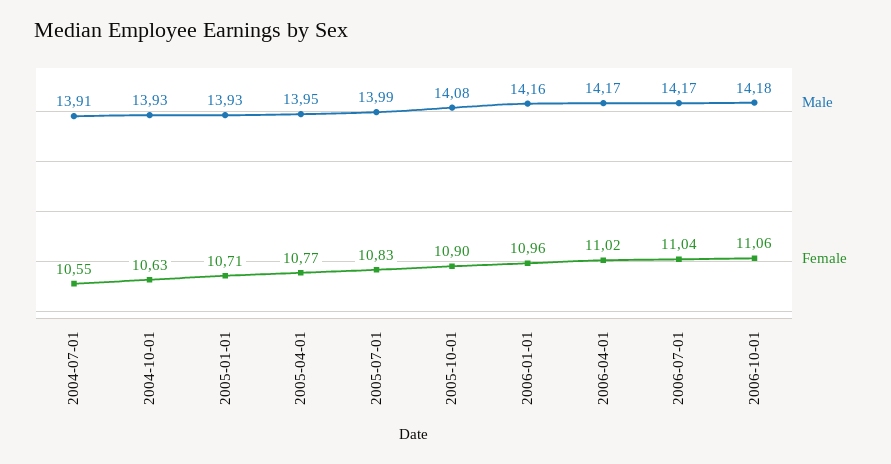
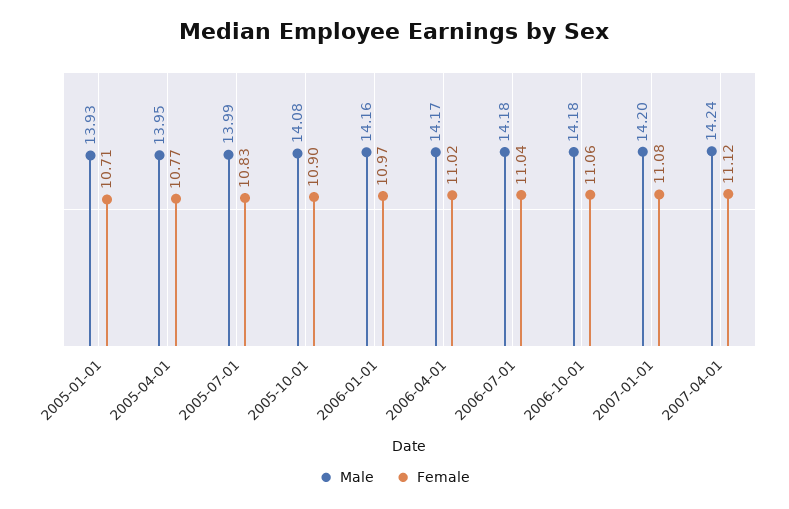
Male, 2004-07-01: 13.91 -> none
Female, 2004-07-01: 10.55 -> none
Male, 2004-10-01: 13.93 -> none
Female, 2004-10-01: 10.63 -> none
Female, 2006-01-01: 10.96 -> 10.97
Male, 2006-07-01: 14.17 -> 14.18
Male, 2007-01-01: none -> 14.2
Female, 2007-01-01: none -> 11.08
Male, 2007-04-01: none -> 14.24
Female, 2007-04-01: none -> 11.12

